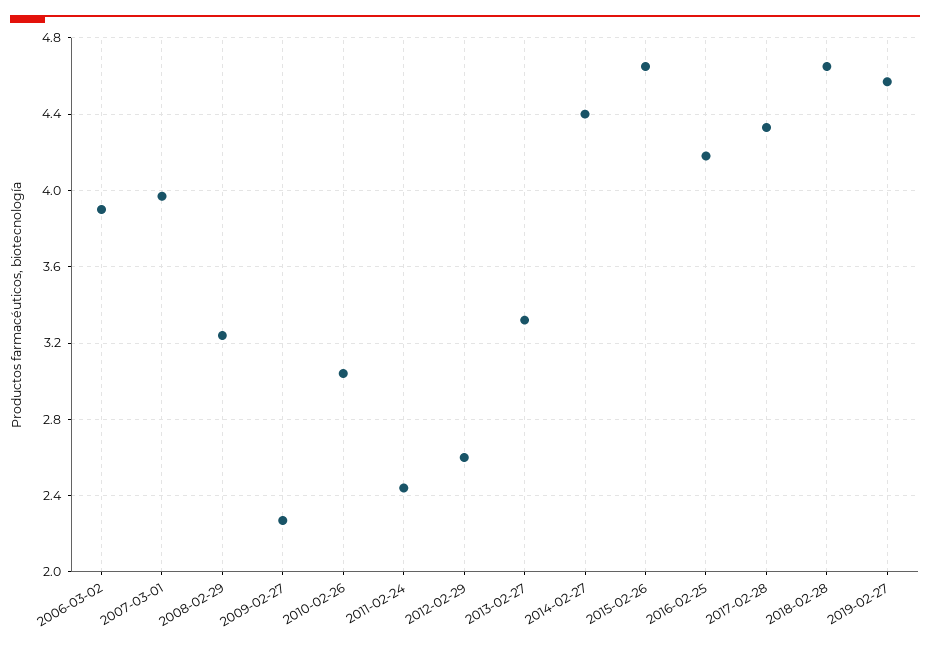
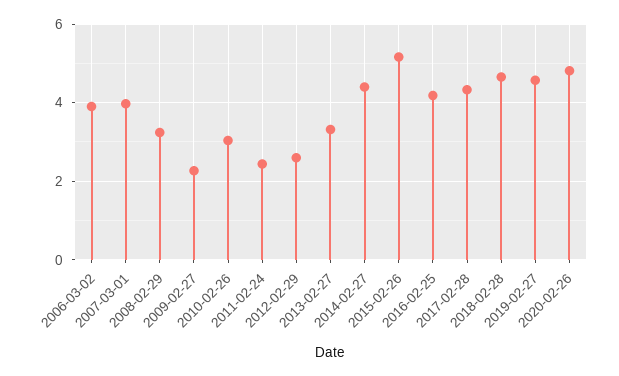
2015-02-26: 4.65 -> 5.2
2020-02-26: none -> 4.8

